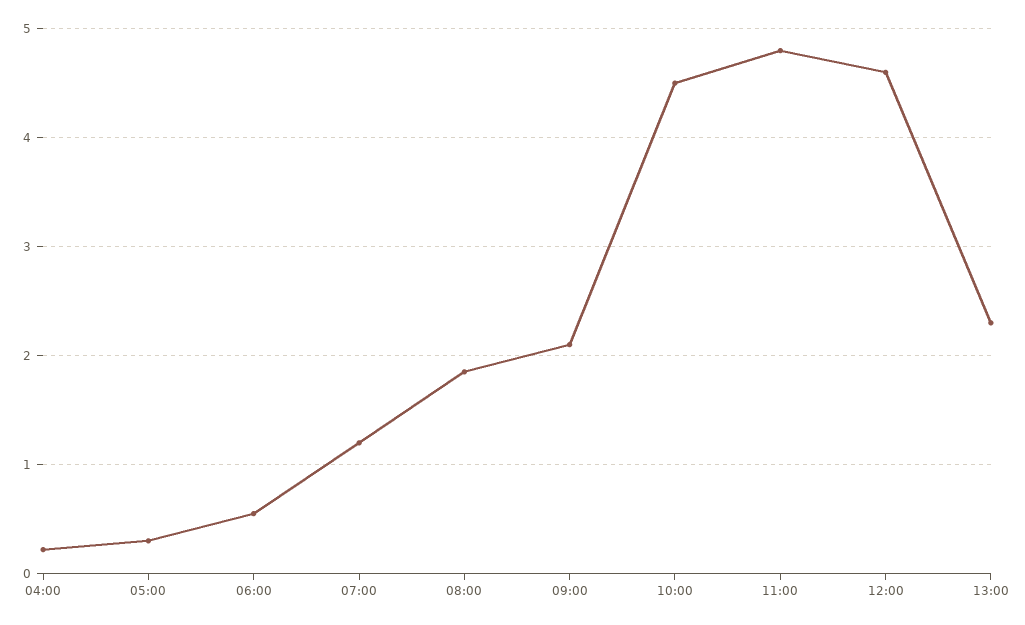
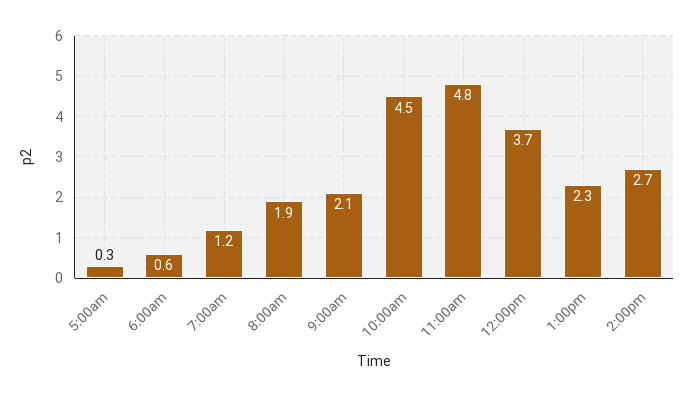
04:00: 0.2 -> none
12:00: 4.6 -> 3.7
2:00pm: none -> 2.7

